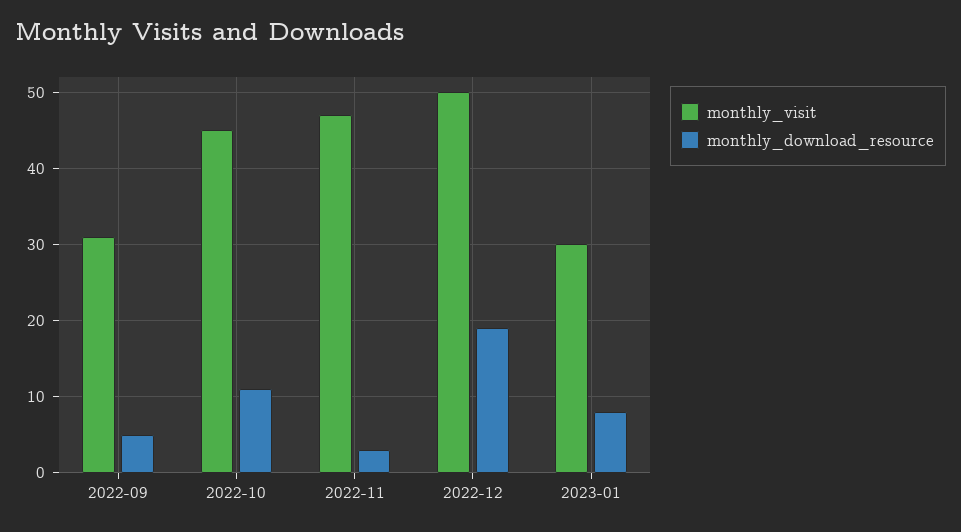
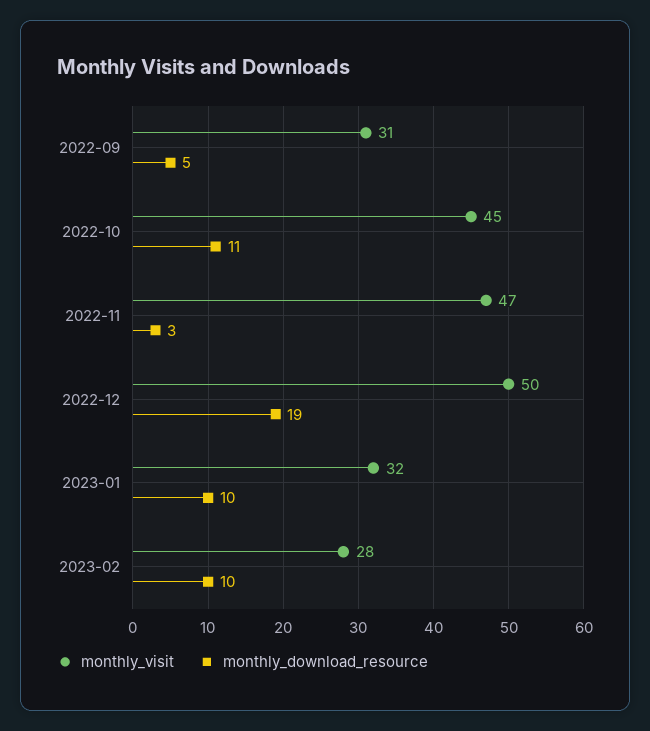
monthly_visit, 2023-01: 30 -> 32
monthly_download_resource, 2023-01: 8 -> 10
monthly_visit, 2023-02: none -> 28
monthly_download_resource, 2023-02: none -> 10

